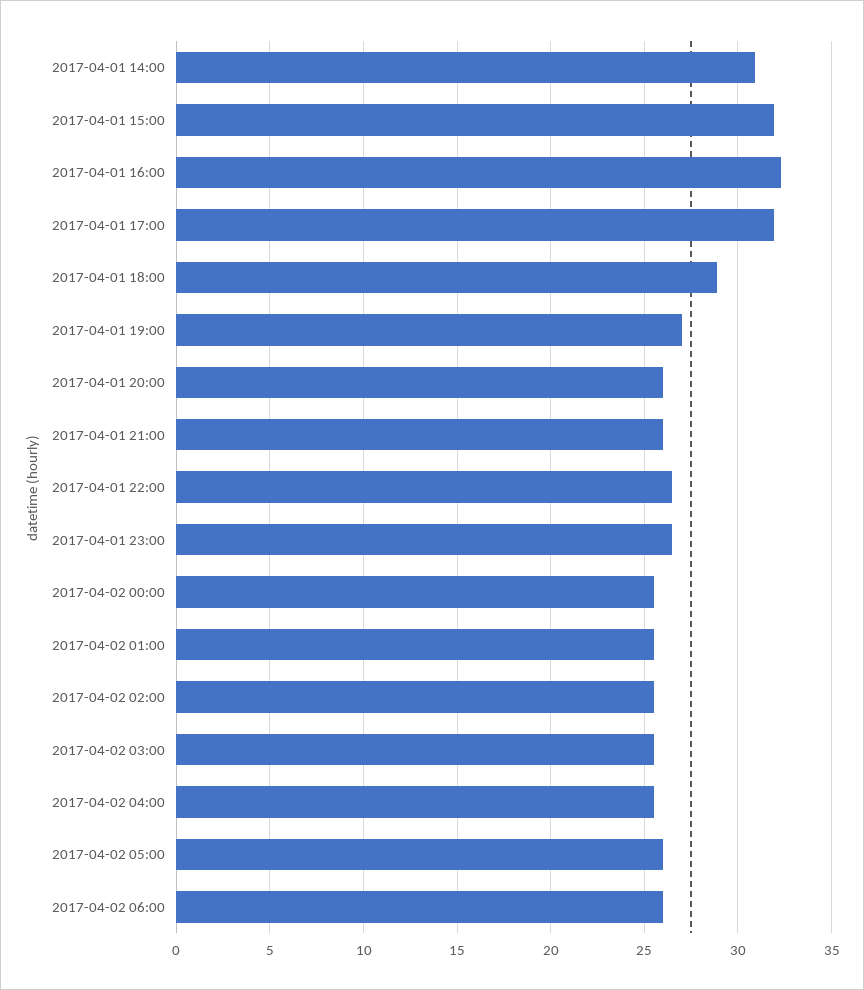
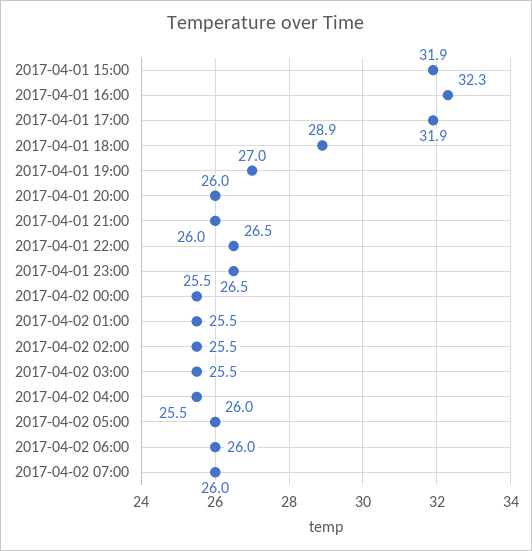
2017-04-01 14:00: 31 -> none
2017-04-02 07:00: none -> 26

